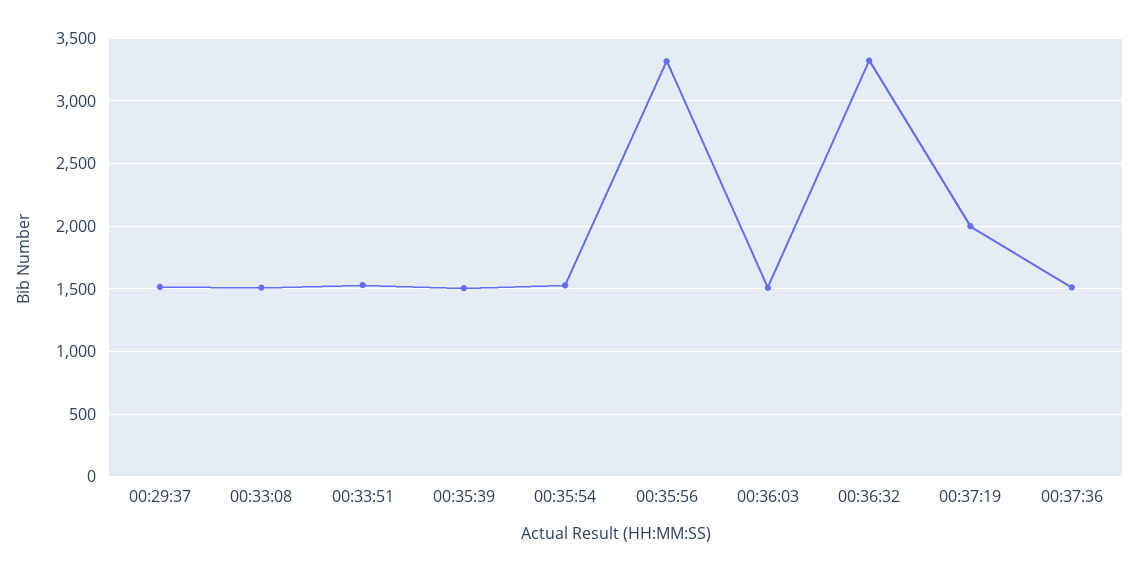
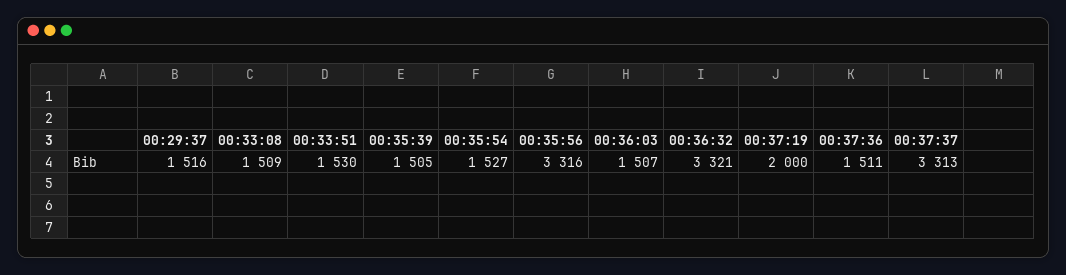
00:37:37: none -> 3313

